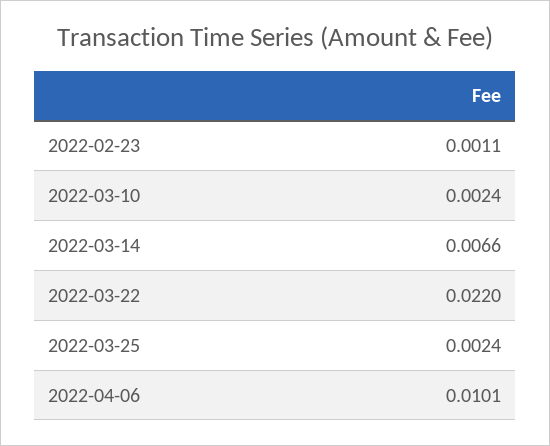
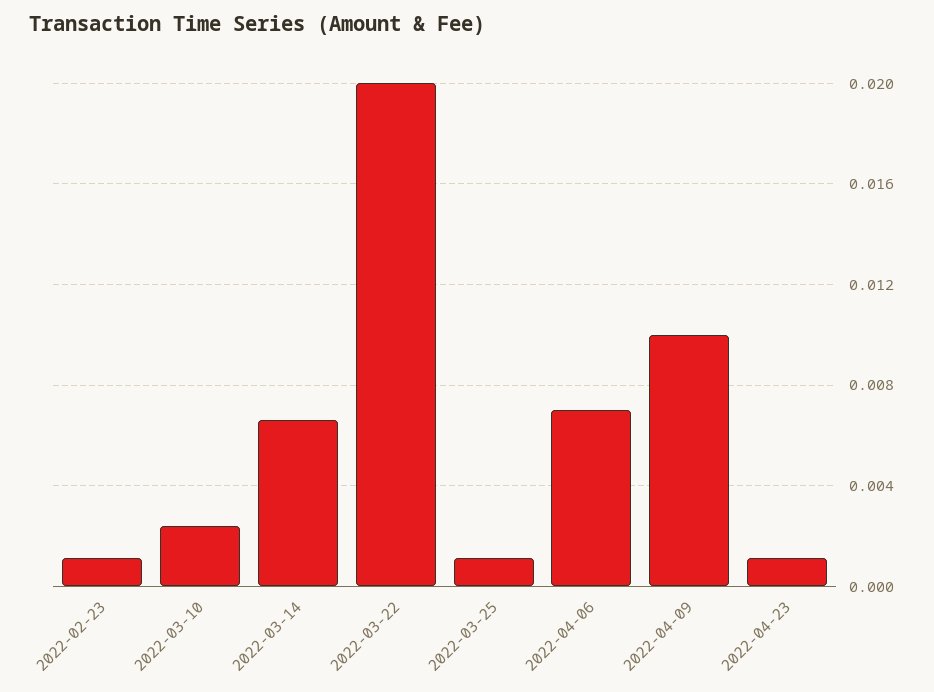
2022-03-22: 0.022 -> 0.02
2022-03-25: 0.0024 -> 0.001
2022-04-06: 0.0101 -> 0.007
2022-04-09: none -> 0.01
2022-04-23: none -> 0.001

